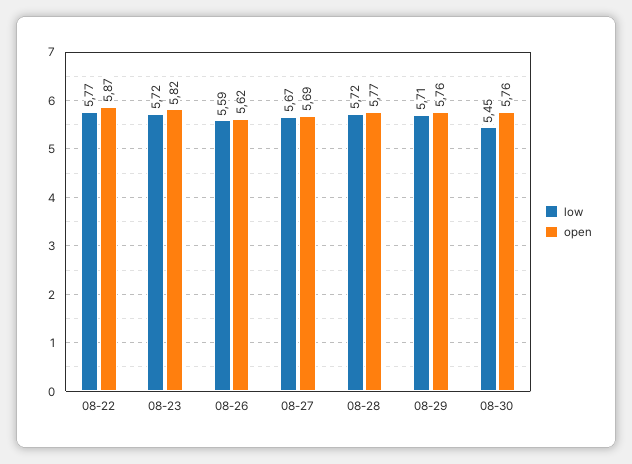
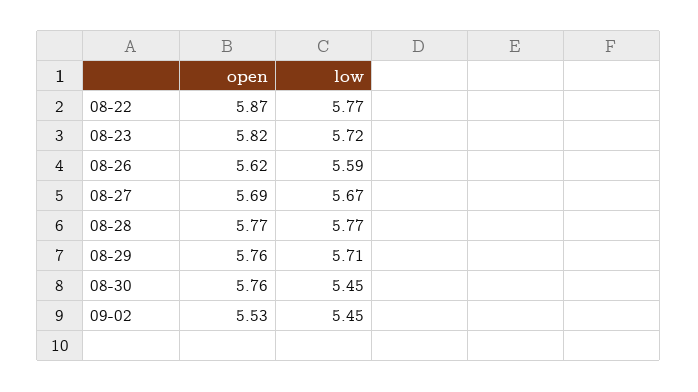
low, 08-28: 5.72 -> 5.77
open, 09-02: none -> 5.53
low, 09-02: none -> 5.45

